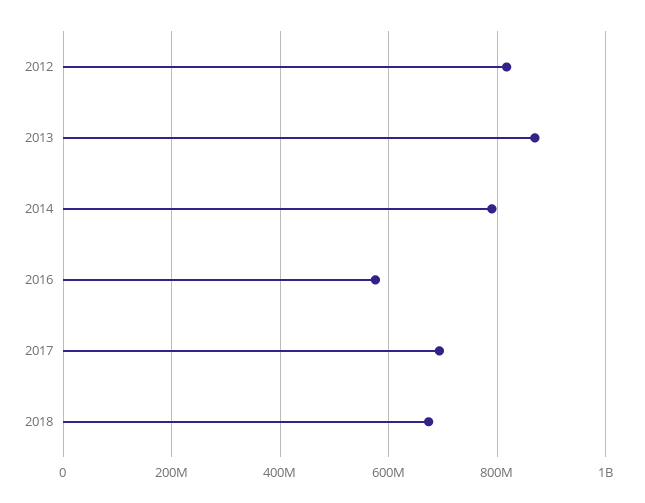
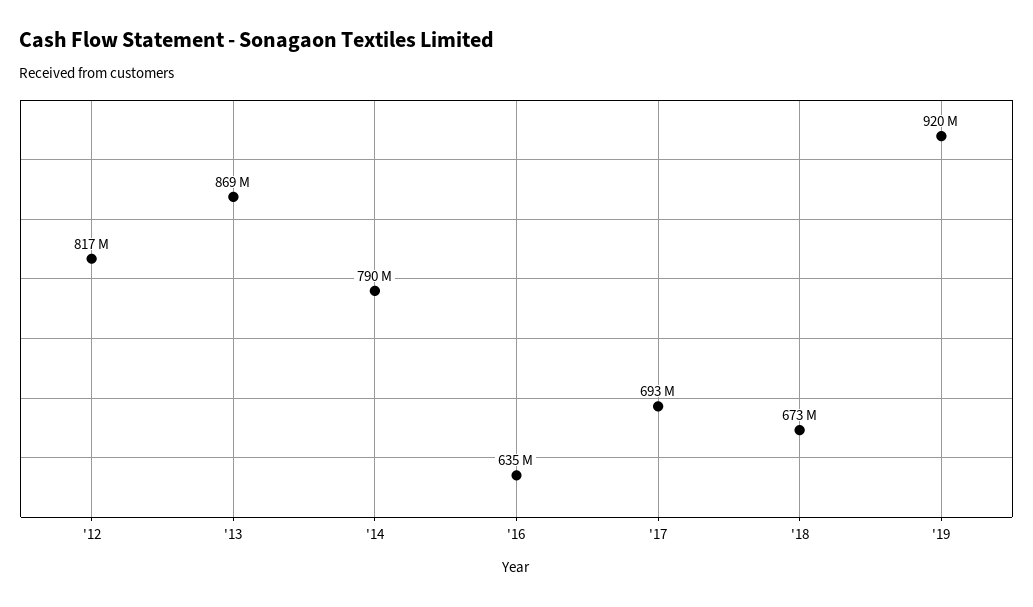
2016: 580000000 -> 635000000
'19: none -> 920000000

